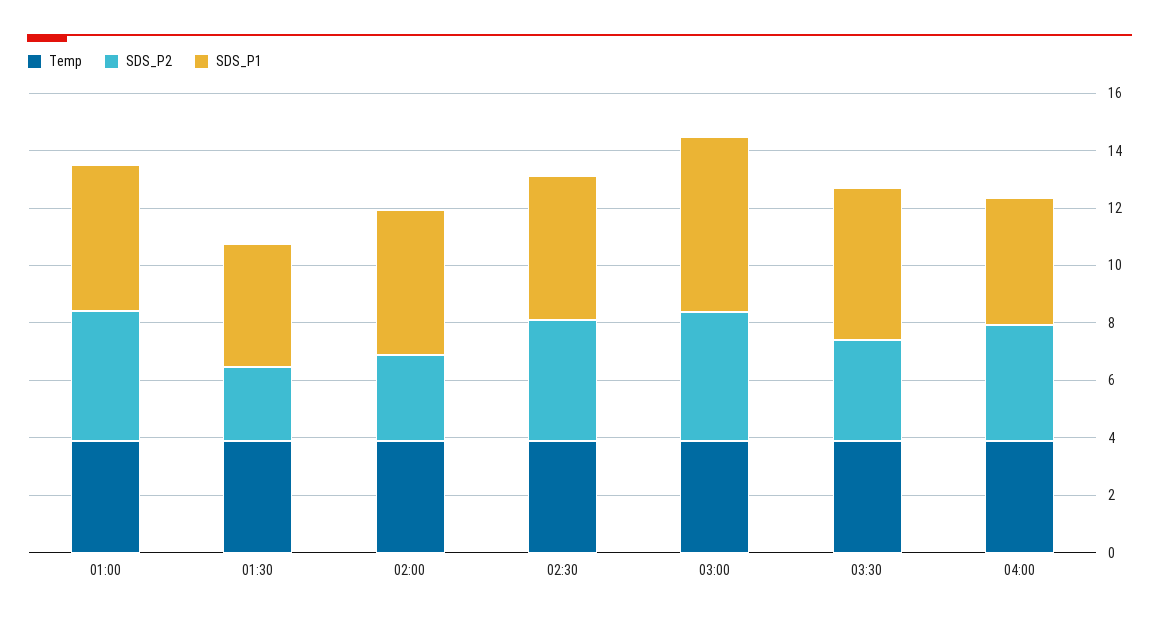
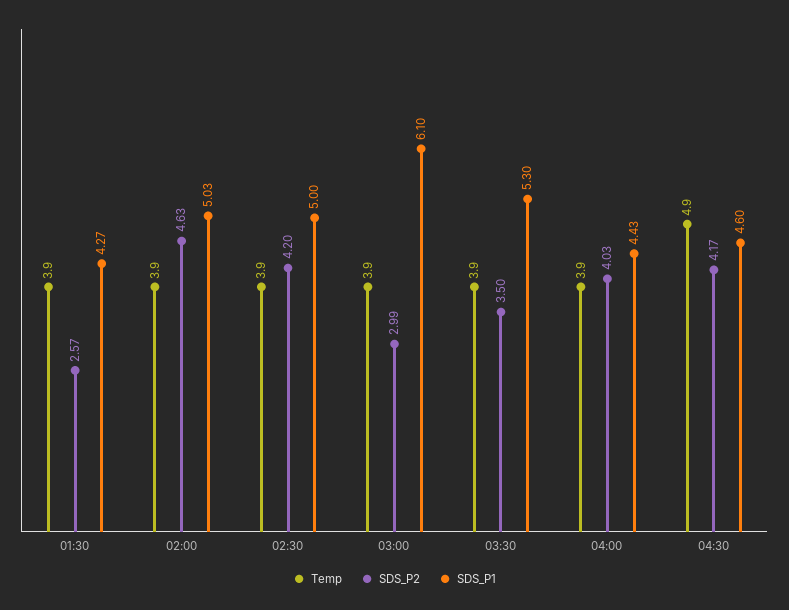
Temp, 01:00: 4 -> none
SDS_P2, 01:00: 4.5 -> none
SDS_P1, 01:00: 5 -> none
SDS_P2, 02:00: 3 -> 4.63
SDS_P2, 03:00: 4.5 -> 2.99
Temp, 04:30: none -> 4.9
SDS_P2, 04:30: none -> 4.17
SDS_P1, 04:30: none -> 4.6

